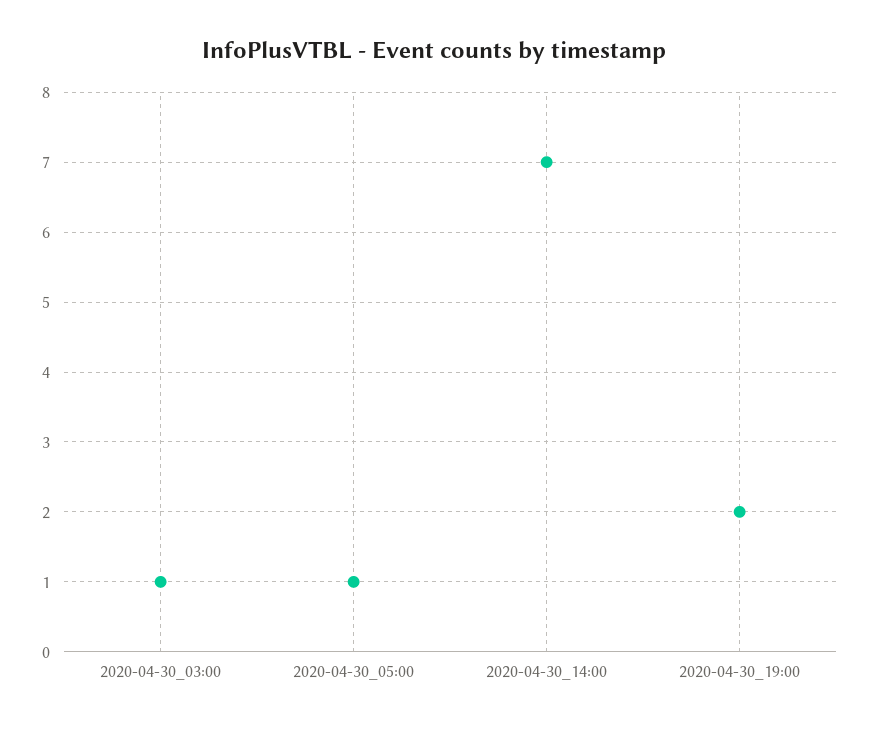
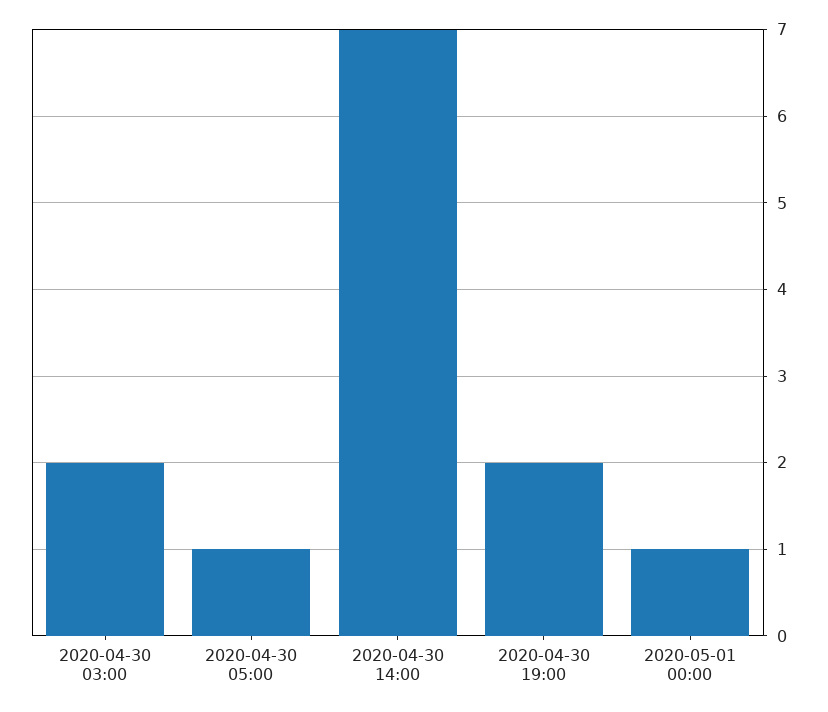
2020-04-30_03:00: 1 -> 2
2020-05-01 00:00: none -> 1

